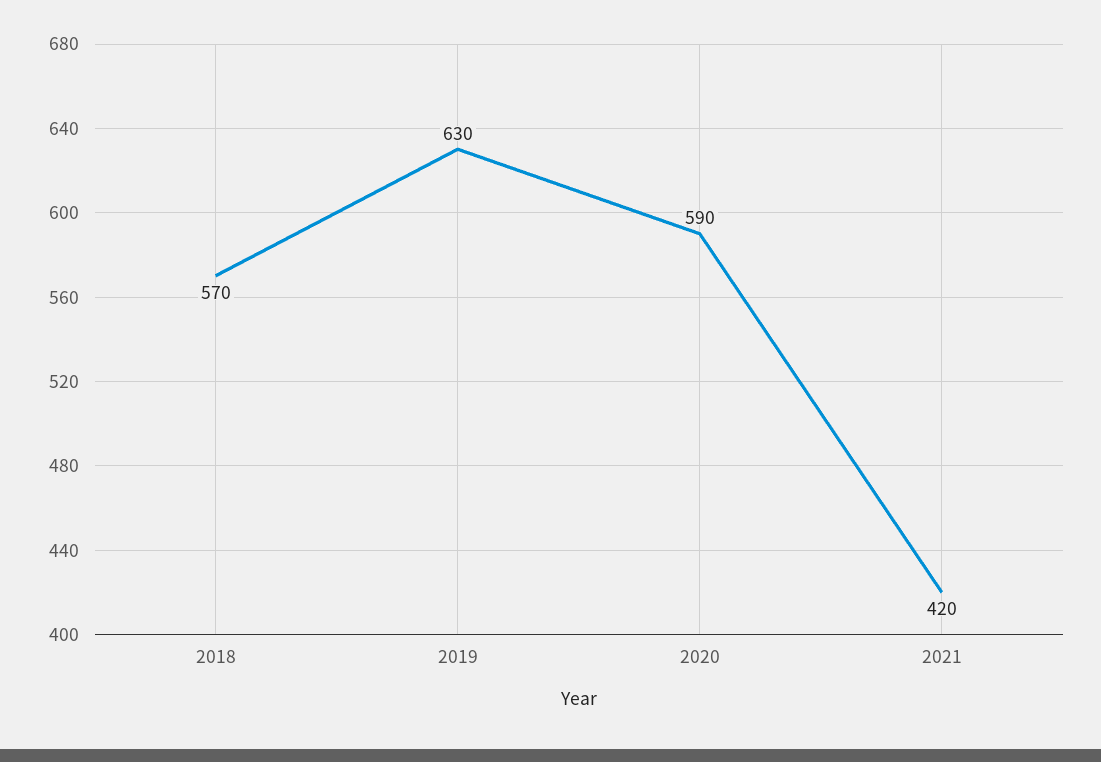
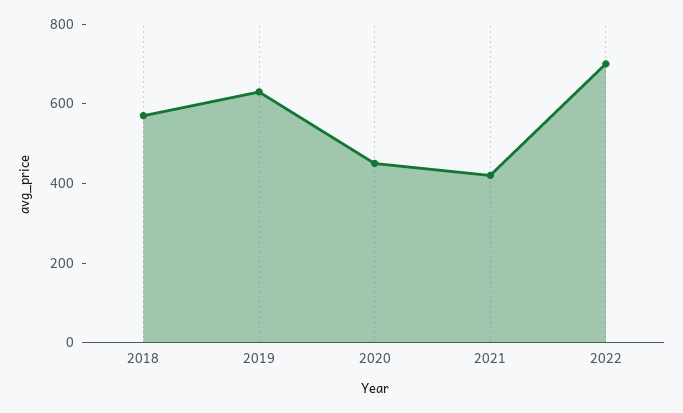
2020: 590 -> 450
2022: none -> 700

